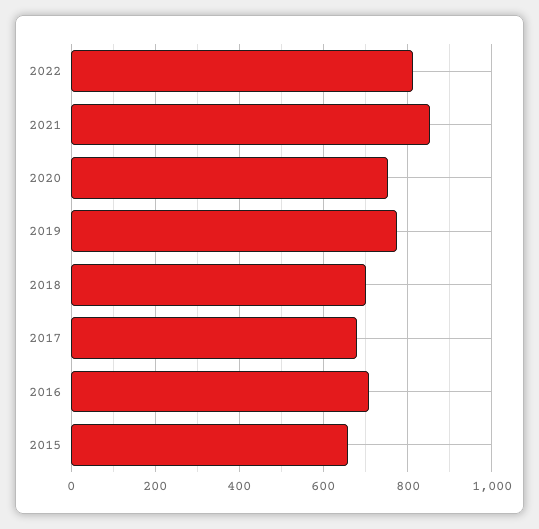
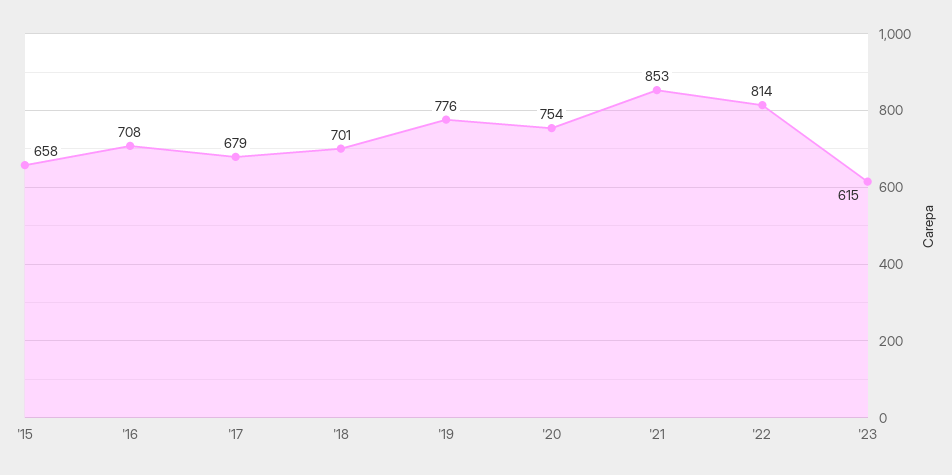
'23: none -> 615

